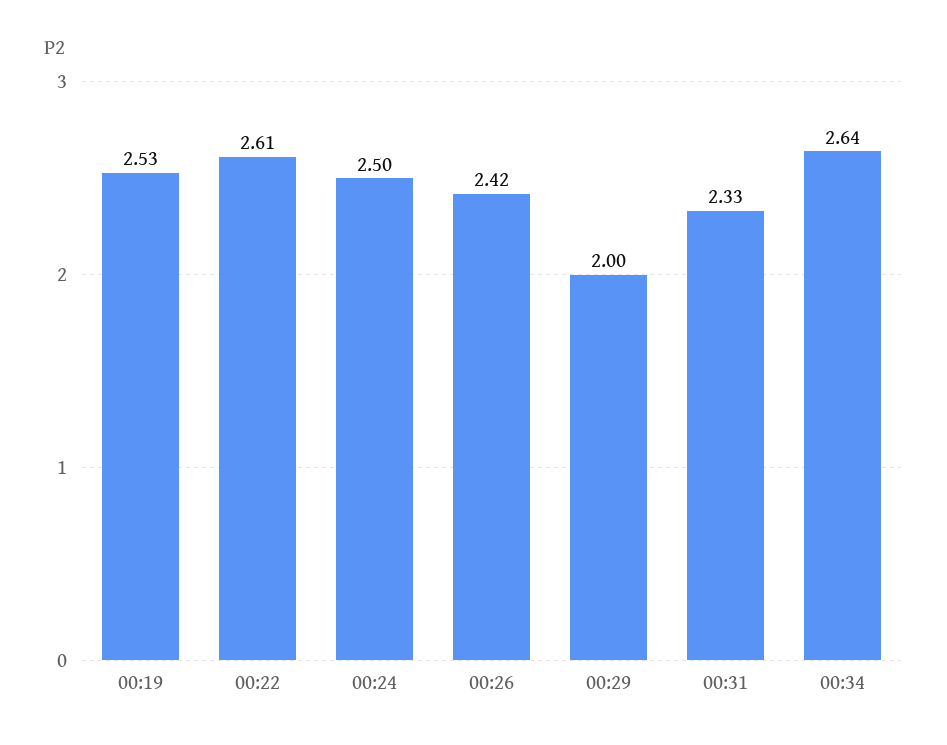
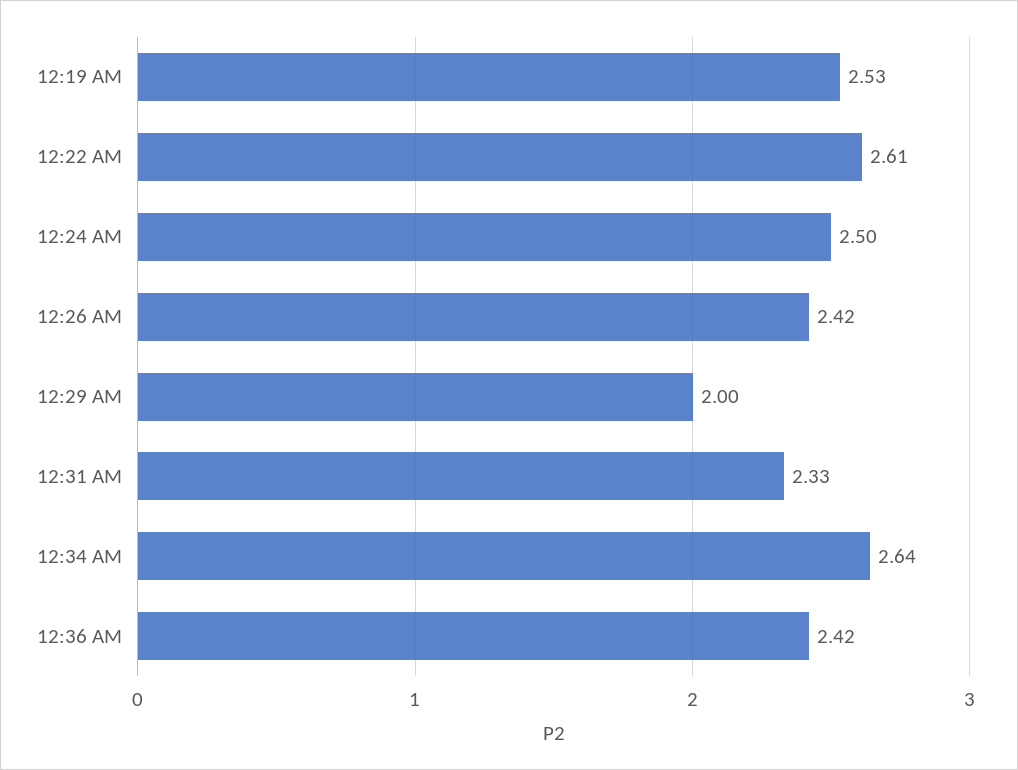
12:36 AM: none -> 2.42

